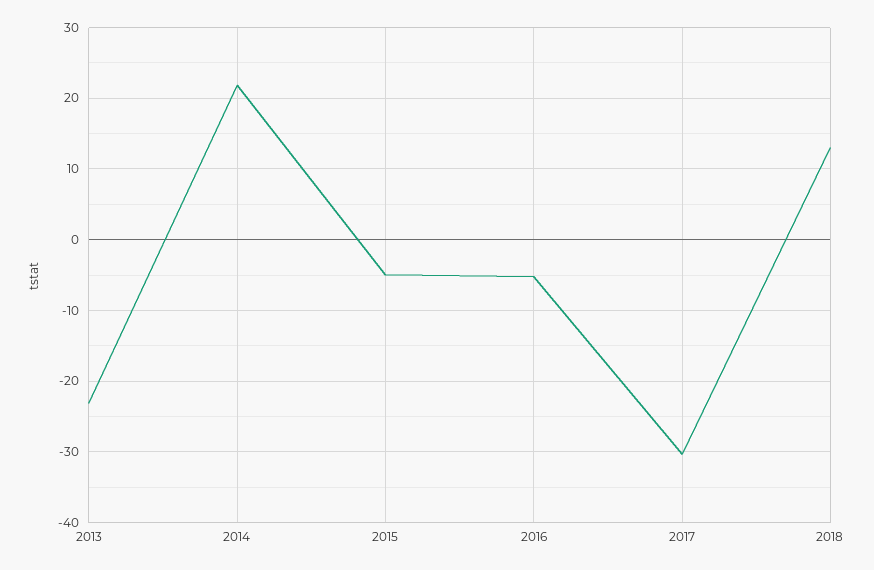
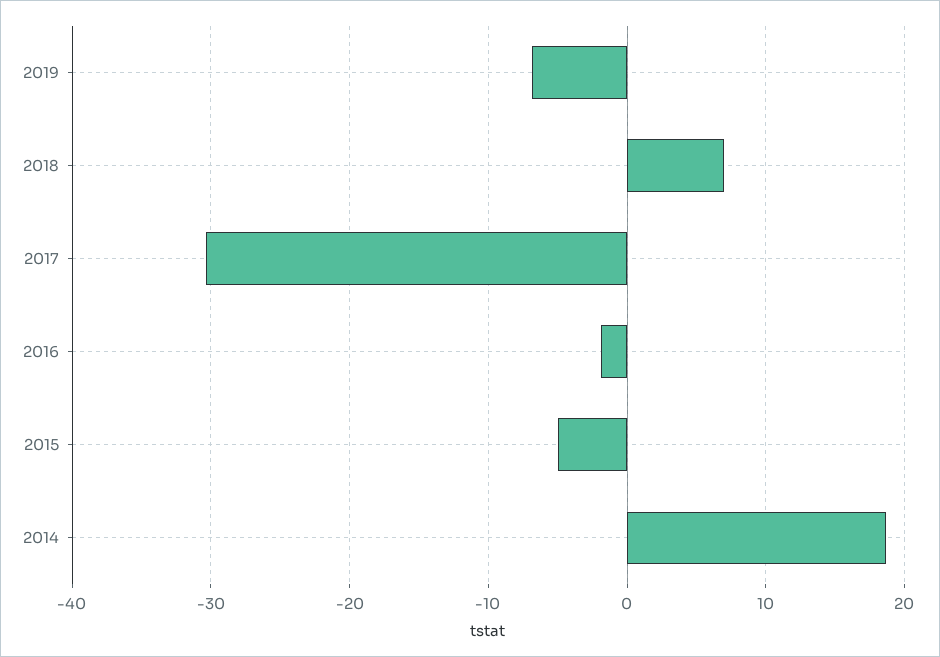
2013: -23 -> none
2014: 22 -> 19
2016: -5 -> -2
2018: 13 -> 7
2019: none -> -7

